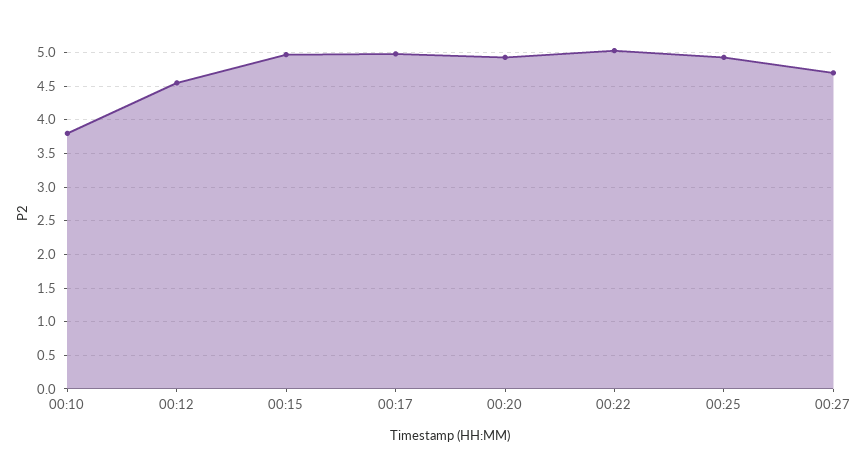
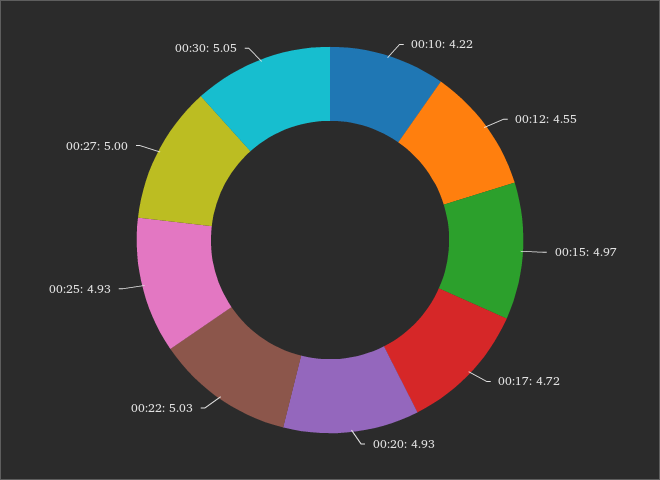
00:10: 3.8 -> 4.22
00:17: 5 -> 4.72
00:27: 4.7 -> 5
00:30: none -> 5.05

